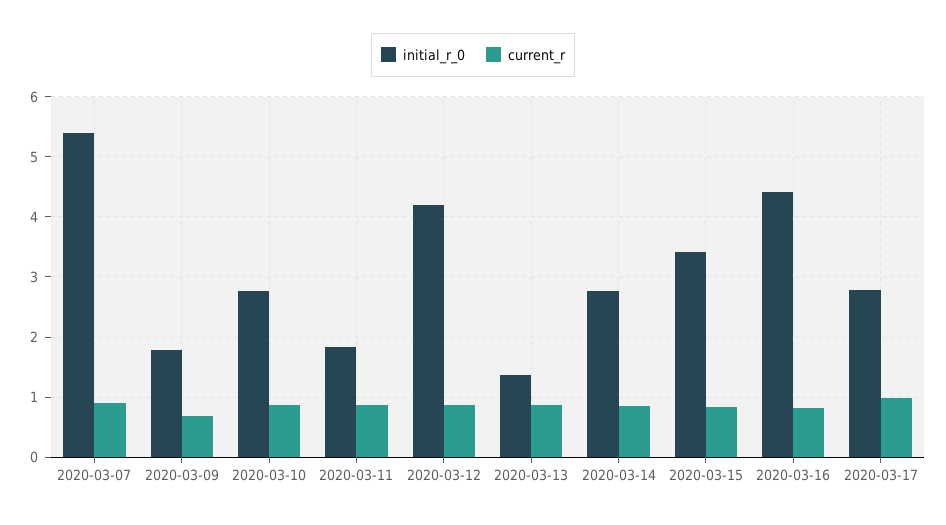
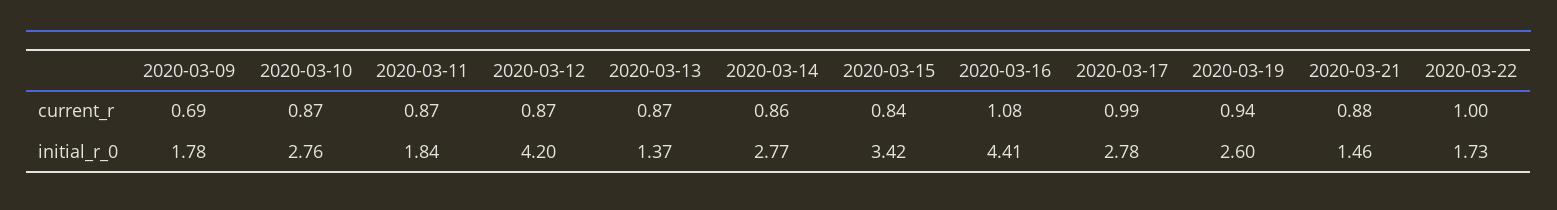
initial_r_0, 2020-03-07: 5.4 -> none
current_r, 2020-03-07: 0.9 -> none
current_r, 2020-03-16: 0.8 -> 1.08
current_r, 2020-03-19: none -> 0.94
current_r, 2020-03-21: none -> 0.88
current_r, 2020-03-22: none -> 1
initial_r_0, 2020-03-19: none -> 2.6
initial_r_0, 2020-03-21: none -> 1.46
initial_r_0, 2020-03-22: none -> 1.73

